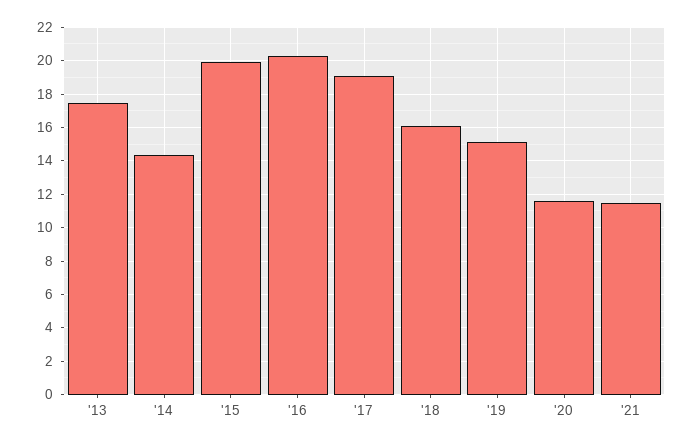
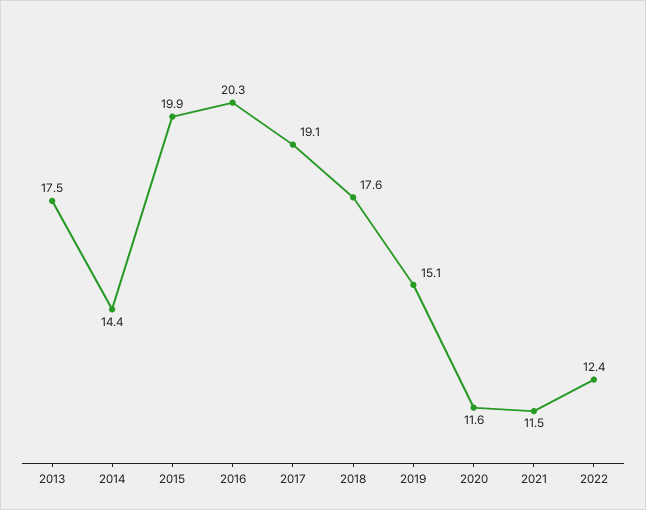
'18: 16 -> 17.6
2022: none -> 12.4

